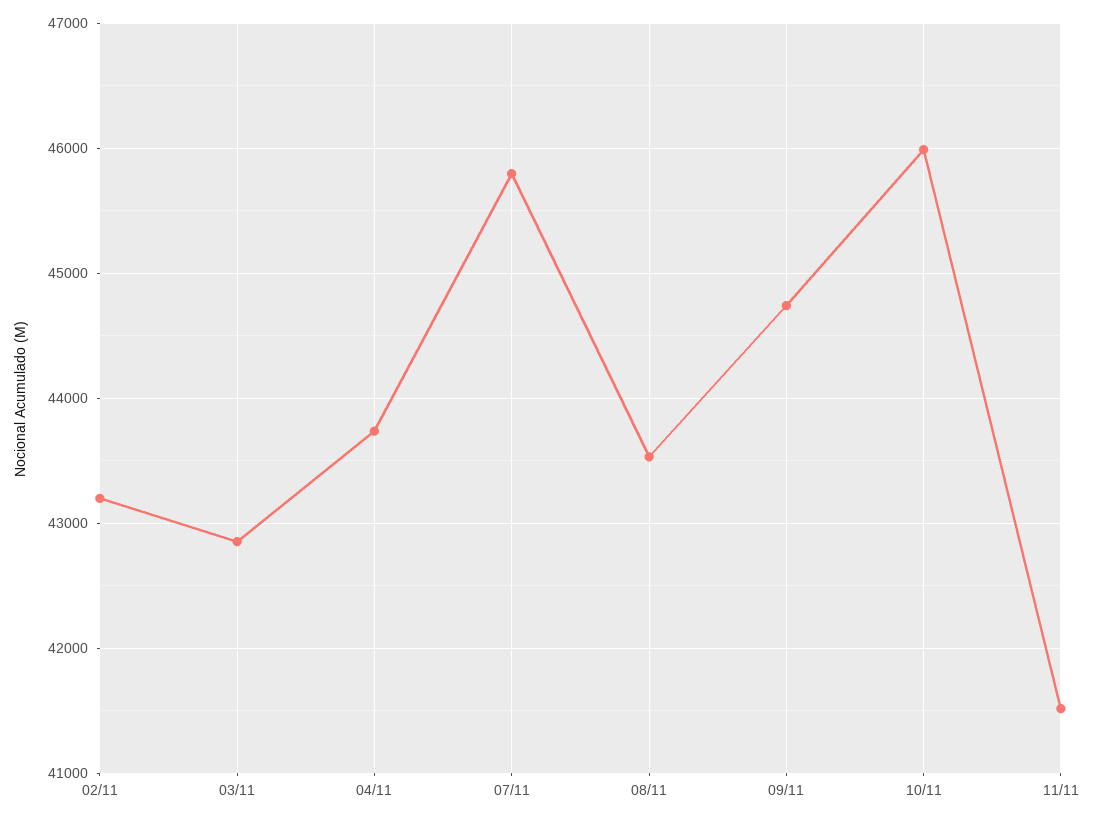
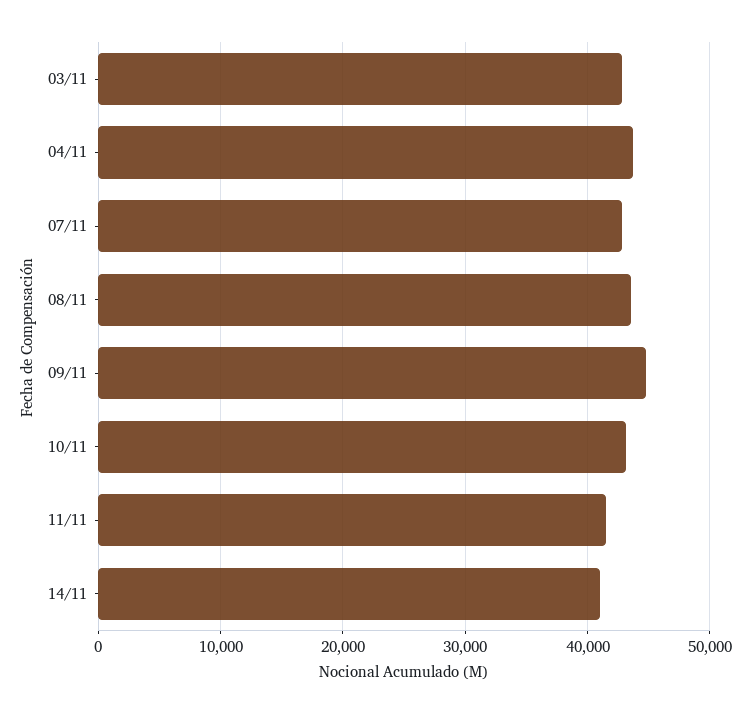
02/11: 43200 -> none
07/11: 45800 -> 43000
10/11: 46000 -> 43000
14/11: none -> 41000

